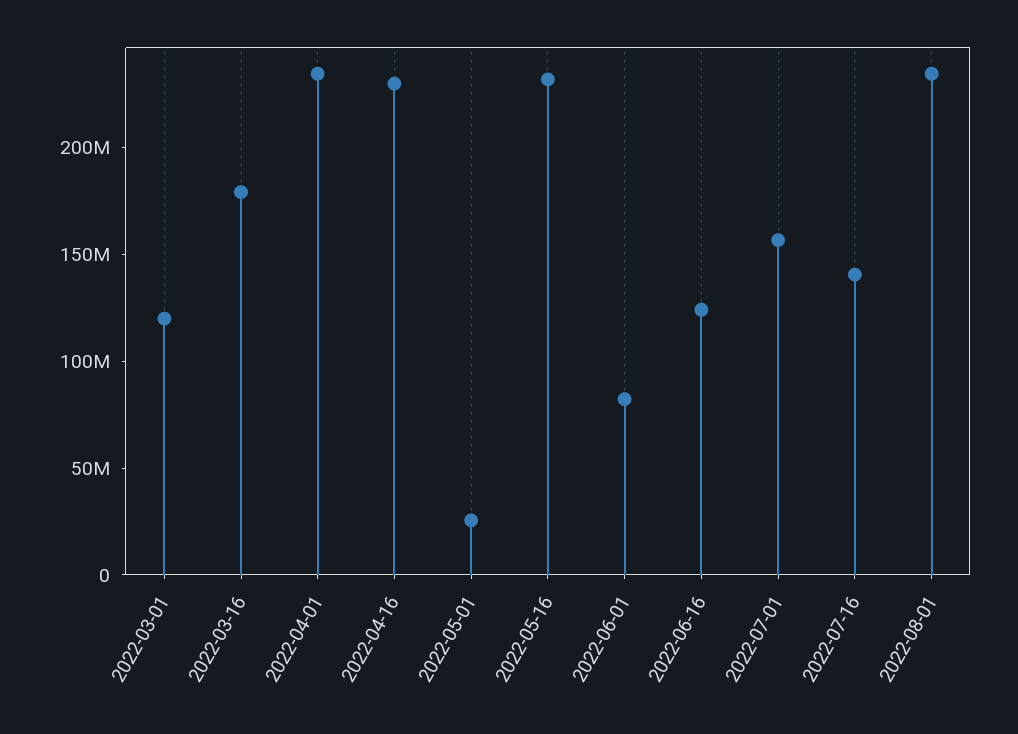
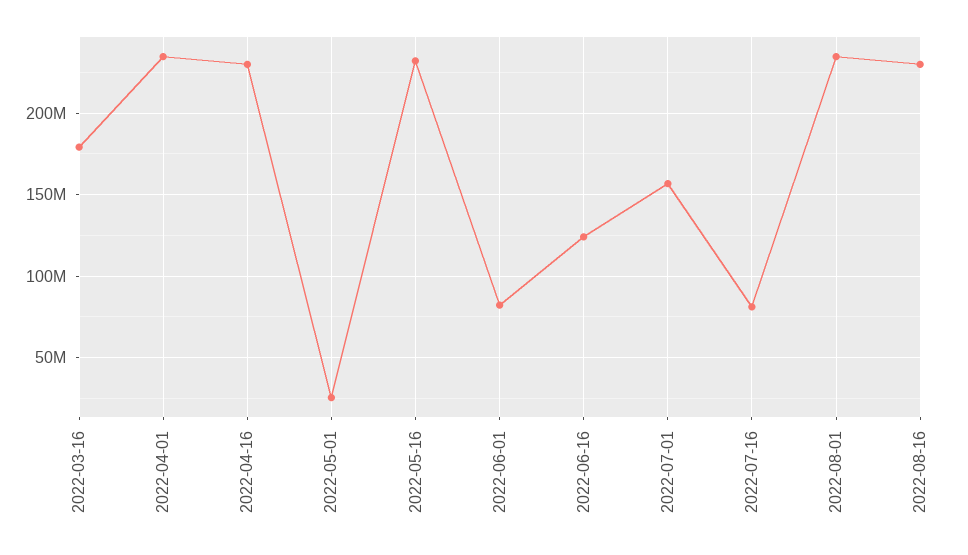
2022-03-01: 120000000 -> none
2022-07-16: 140000000 -> 80000000
2022-08-16: none -> 230000000

